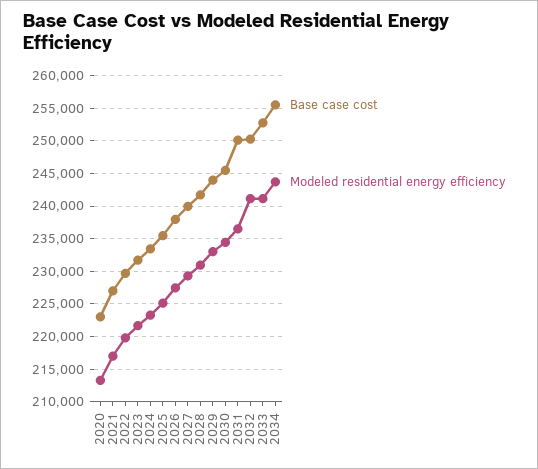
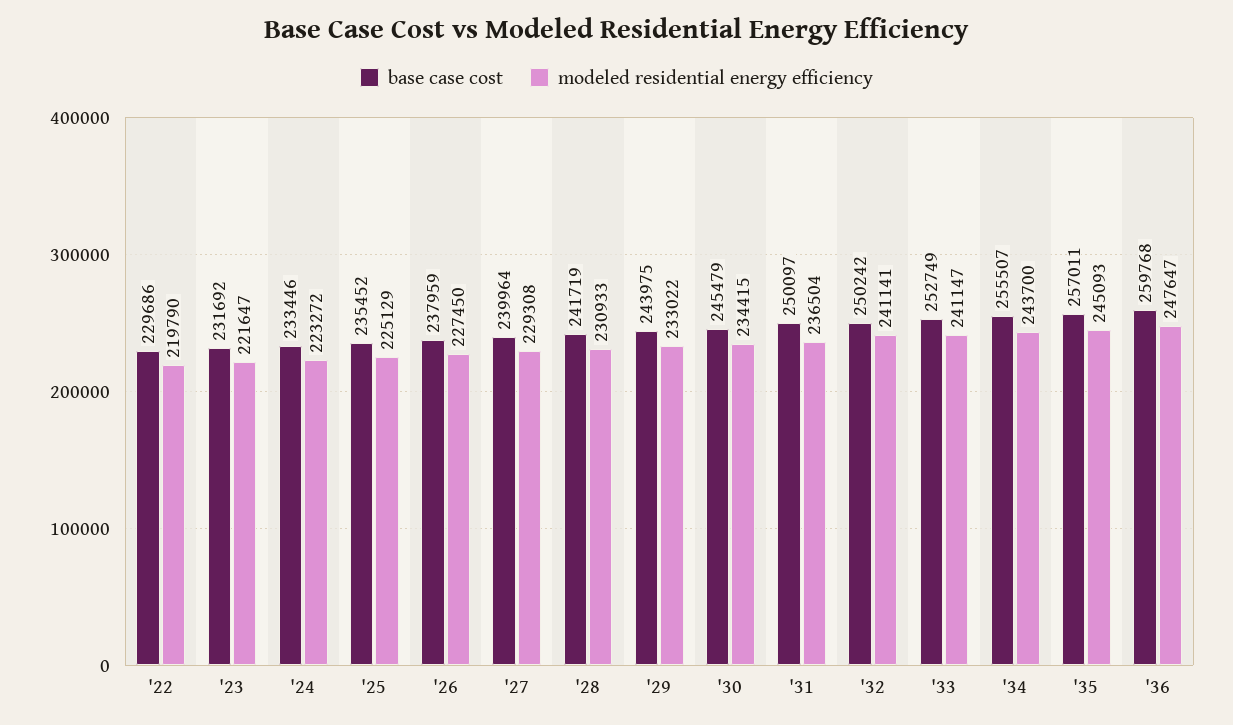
Base case cost, 2020: 223000 -> none
Modeled residential energy efficiency, 2020: 213000 -> none
Base case cost, 2021: 227000 -> none
Modeled residential energy efficiency, 2021: 217000 -> none
Base case cost, '35: none -> 257011
Modeled residential energy efficiency, '35: none -> 245093
Base case cost, '36: none -> 259768
Modeled residential energy efficiency, '36: none -> 247647

